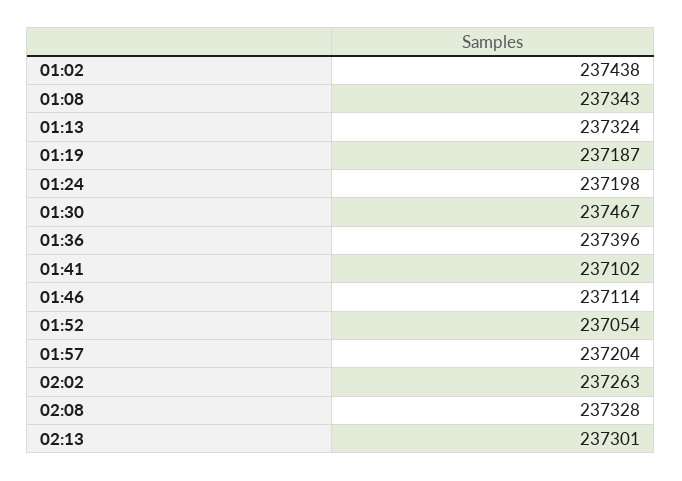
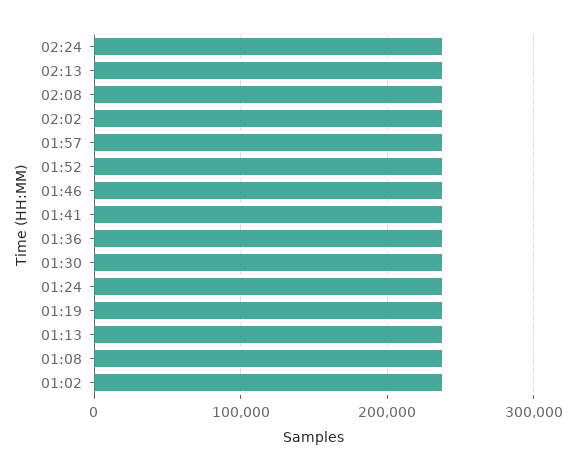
02:24: none -> 240000

